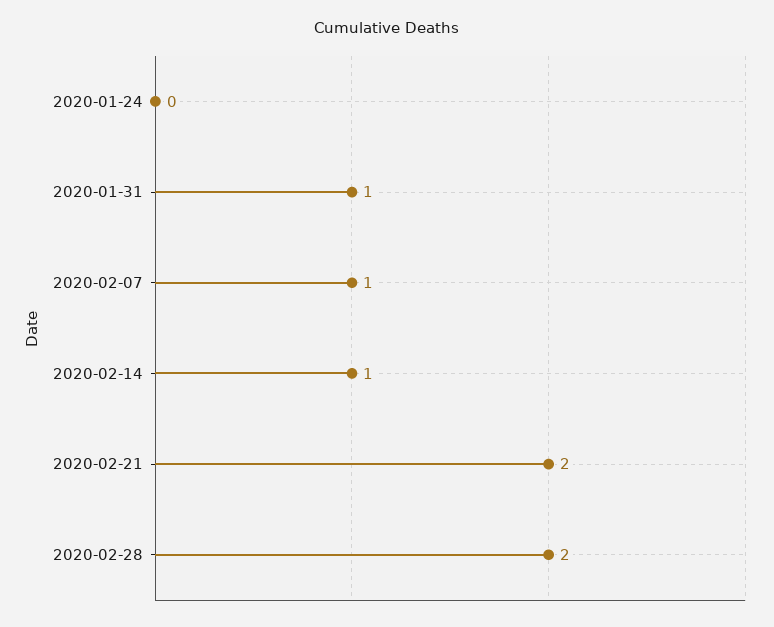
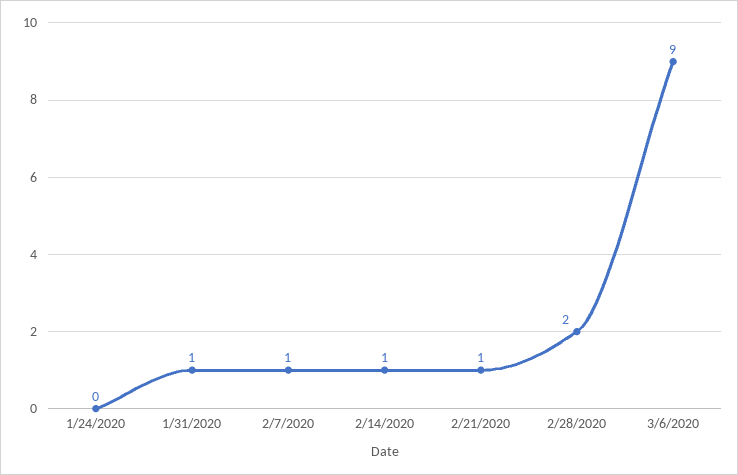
2020-02-21: 2 -> 1
3/6/2020: none -> 9

